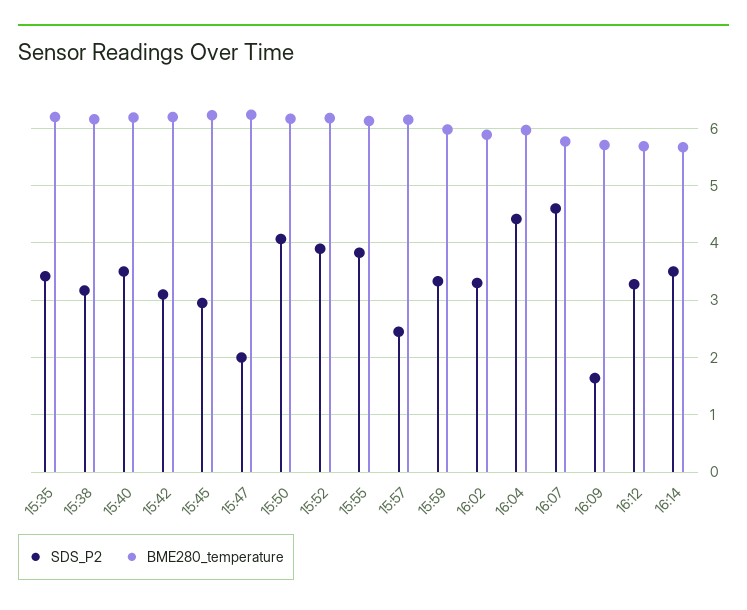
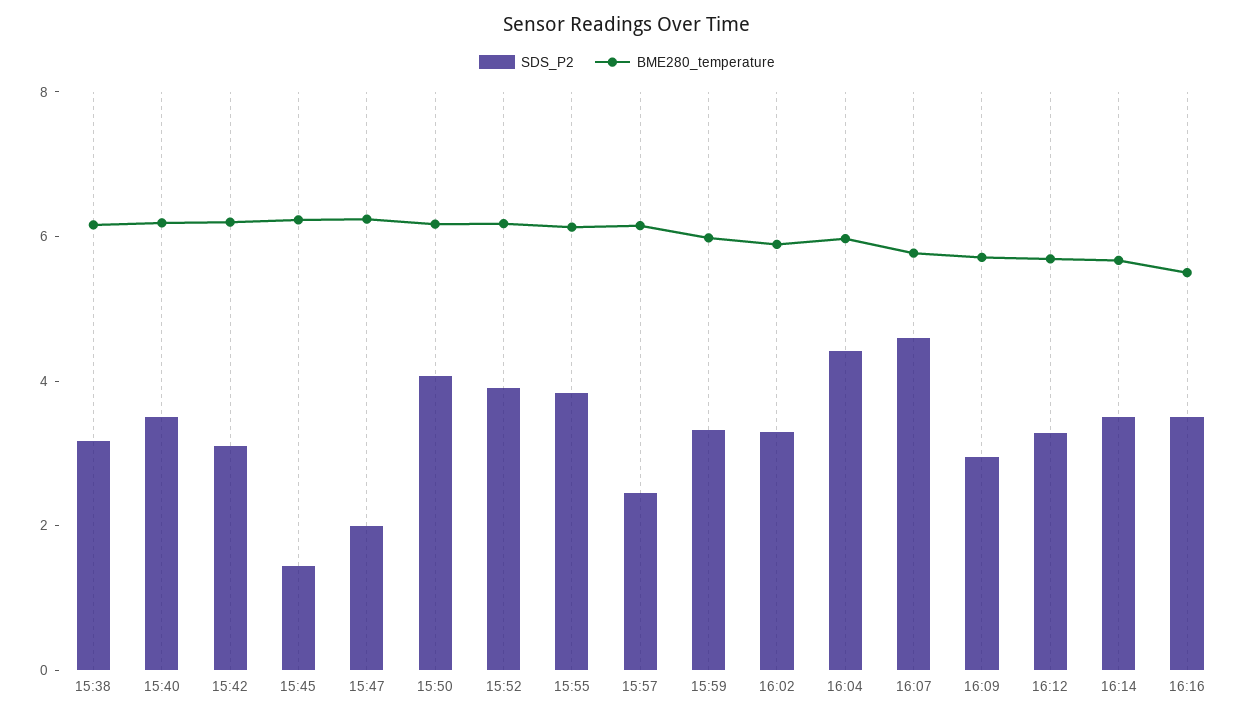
SDS_P2, 15:35: 3.4 -> none
BME280_temperature, 15:35: 6.2 -> none
SDS_P2, 15:45: 3 -> 1.5
SDS_P2, 16:09: 1.6 -> 3
SDS_P2, 16:16: none -> 3.5
BME280_temperature, 16:16: none -> 5.5

